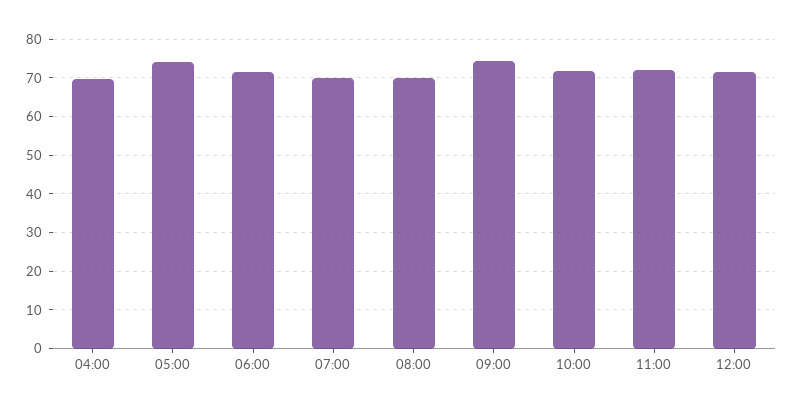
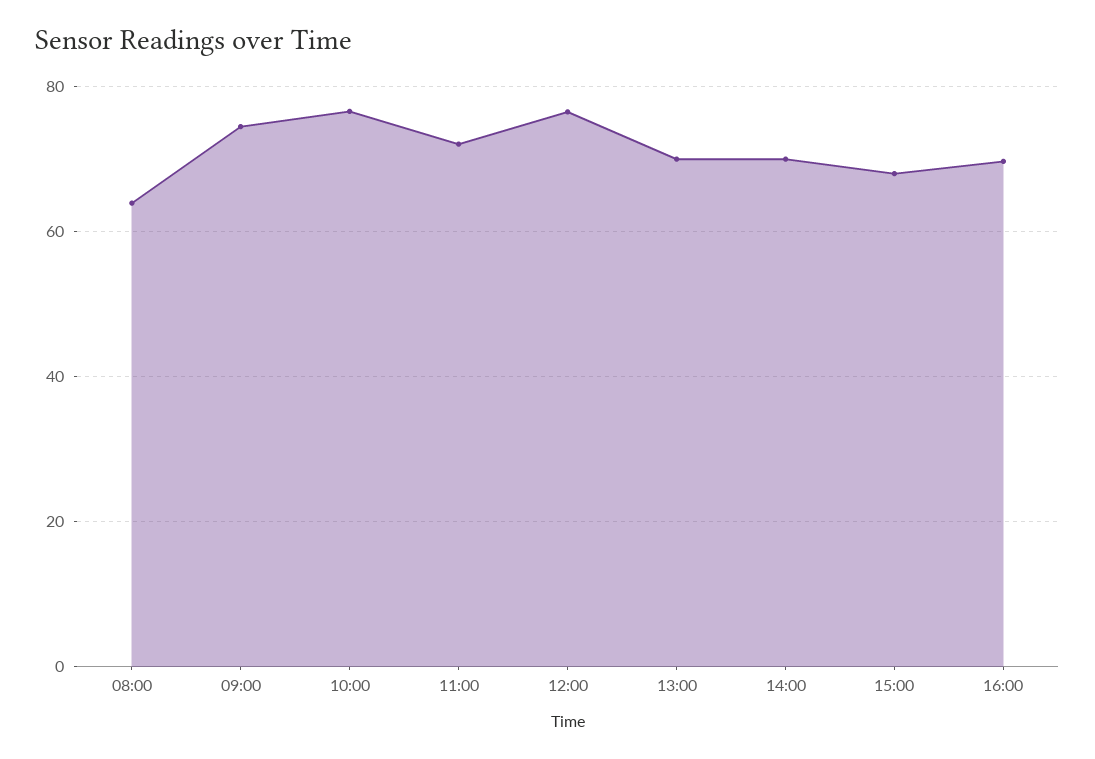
04:00: 70 -> none
05:00: 74 -> none
06:00: 72 -> none
07:00: 70 -> none
08:00: 70 -> 64
10:00: 72 -> 76
12:00: 72 -> 76
13:00: none -> 70
14:00: none -> 70
15:00: none -> 68
16:00: none -> 70

